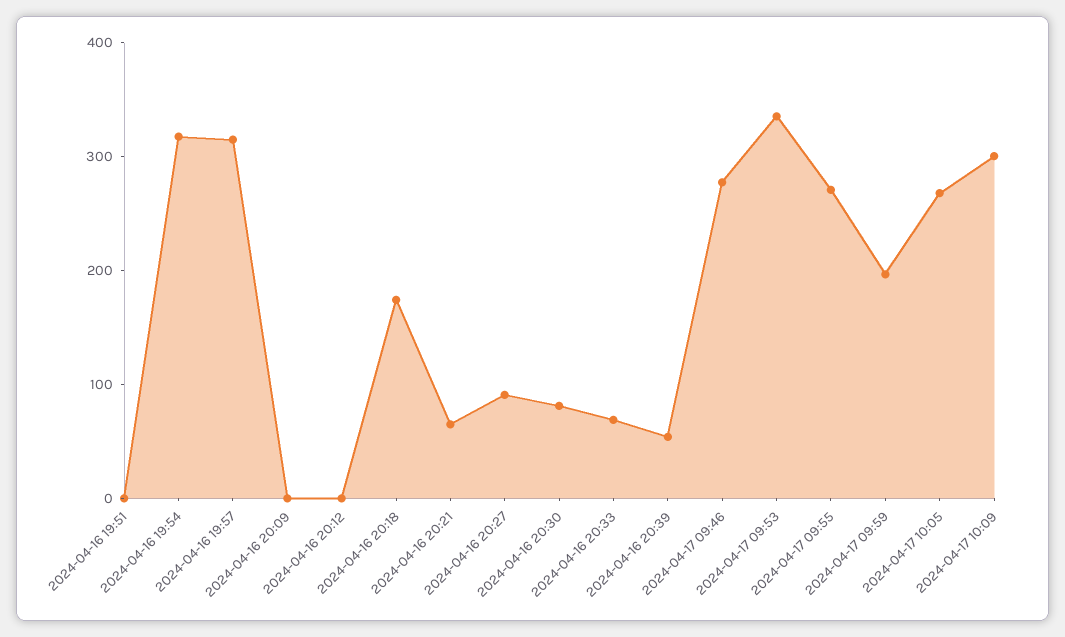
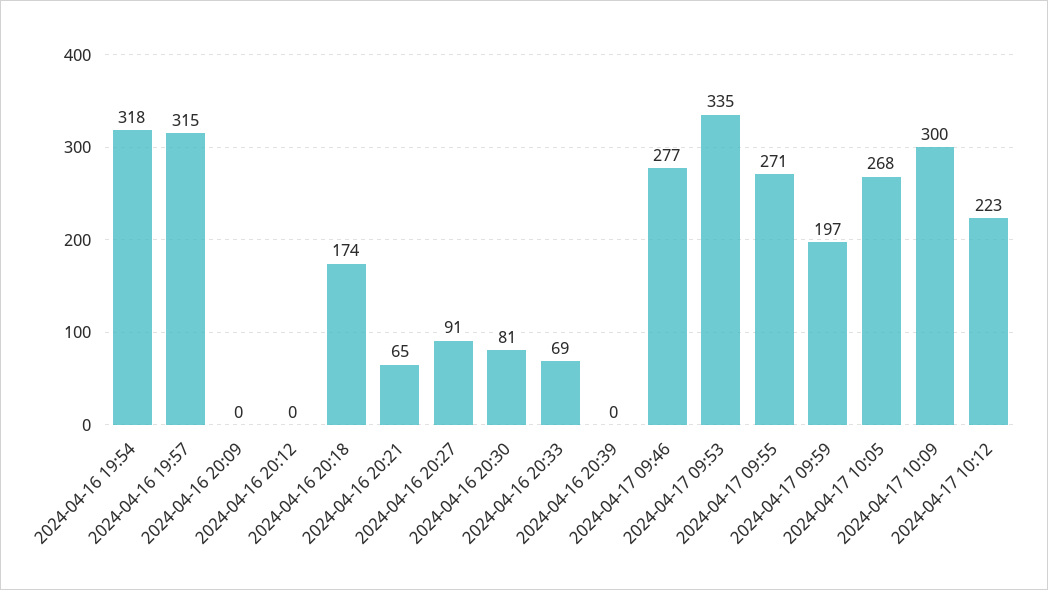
2024-04-16 19:51: 0 -> none
2024-04-16 20:39: 60 -> 0
2024-04-17 10:12: none -> 223

